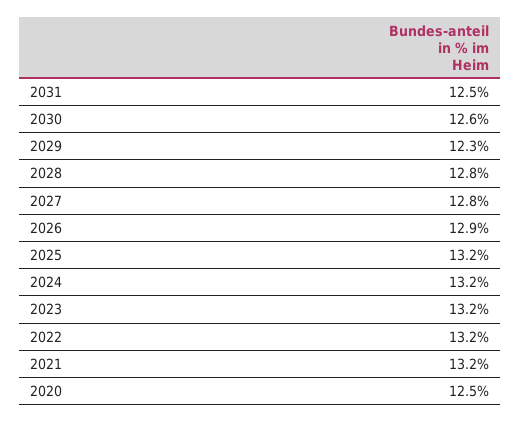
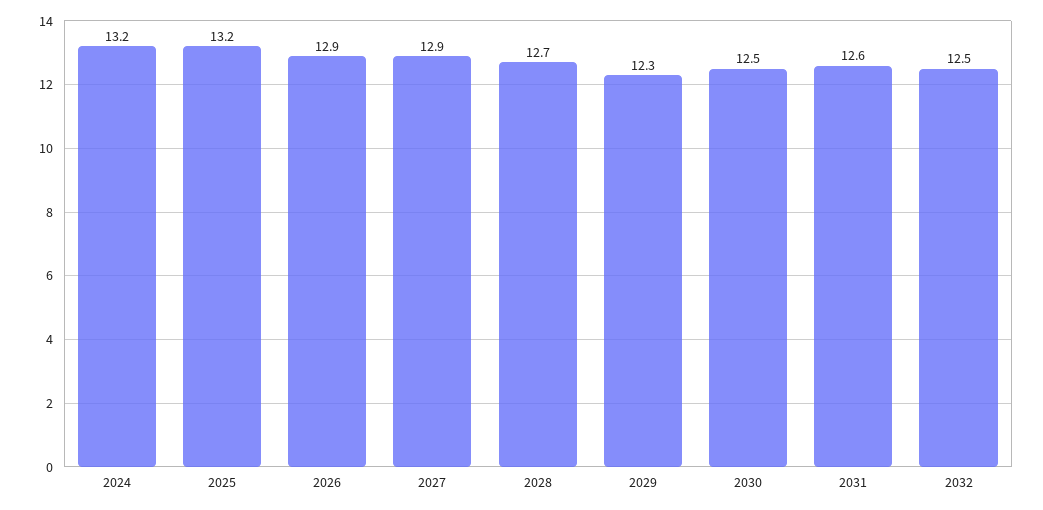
2031: 12.5 -> 12.6
2030: 12.6 -> 12.5
2028: 12.8 -> 12.7
2027: 12.8 -> 12.9
2023: 13.2 -> none
2022: 13.2 -> none
2021: 13.2 -> none
2020: 12.5 -> none
2032: none -> 12.5

